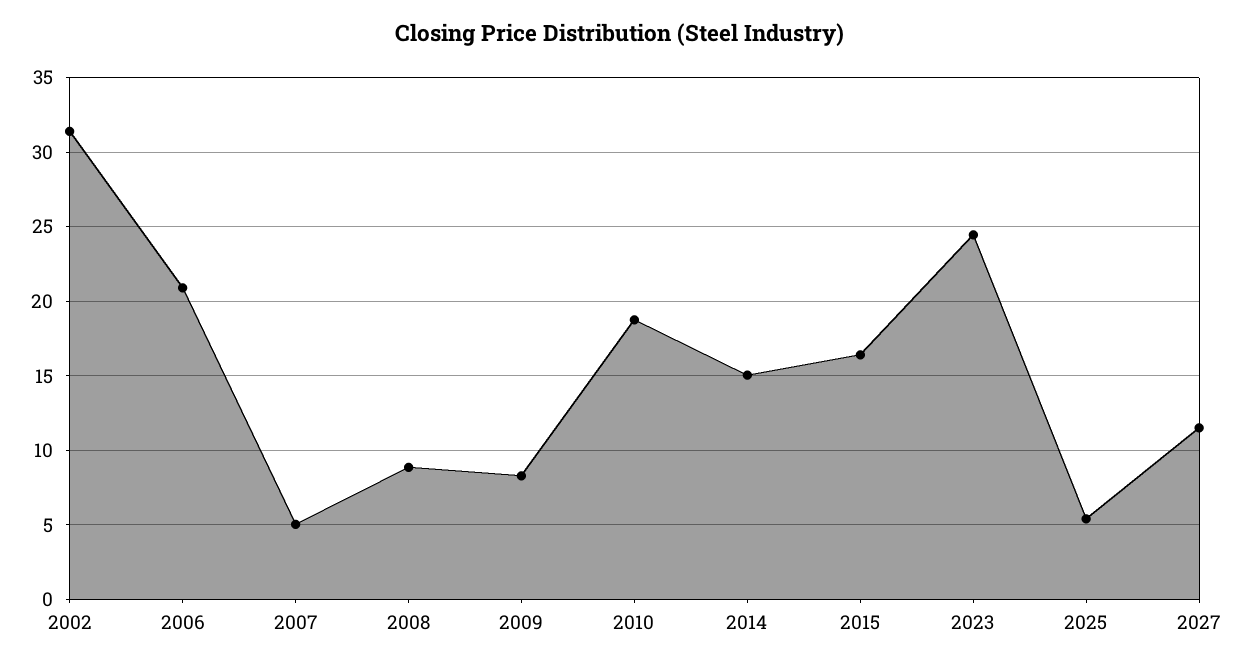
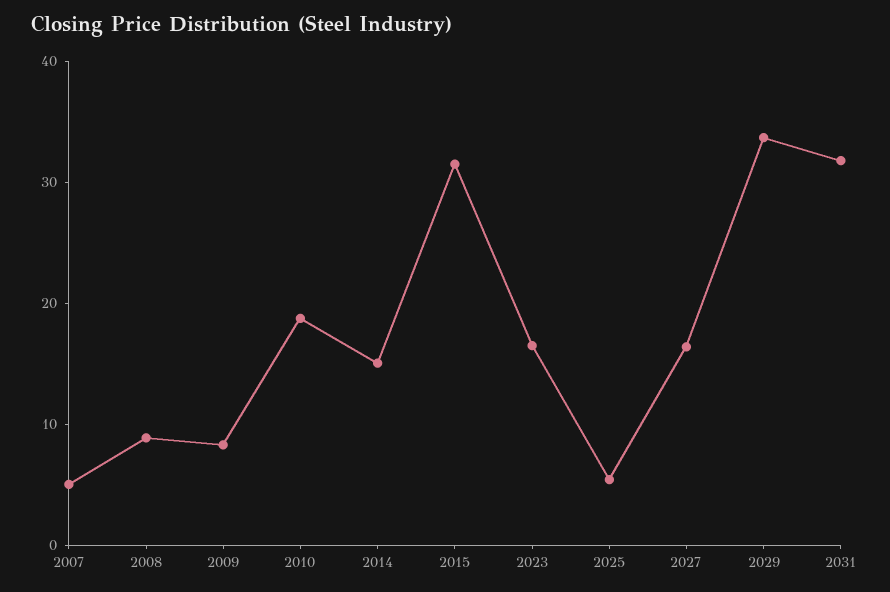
2002: 31.5 -> none
2006: 21 -> none
2015: 16.5 -> 32
2023: 24.5 -> 16
2027: 11.5 -> 16
2029: none -> 34
2031: none -> 32

